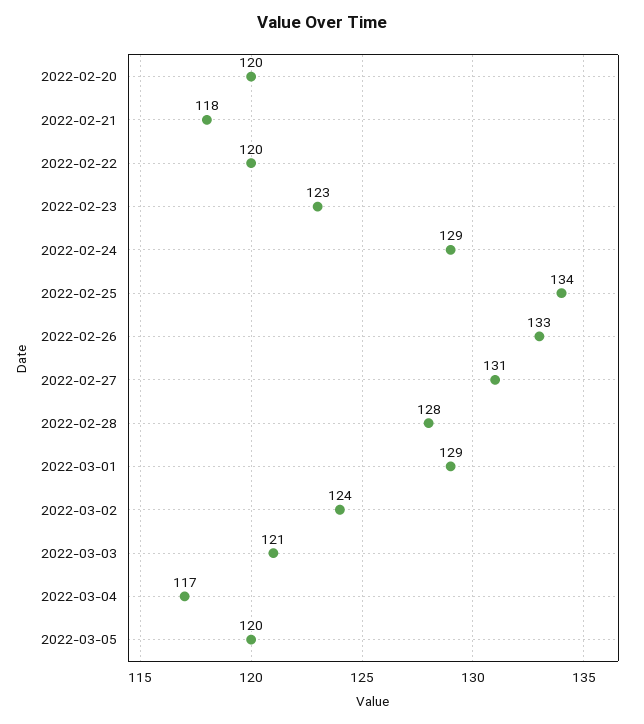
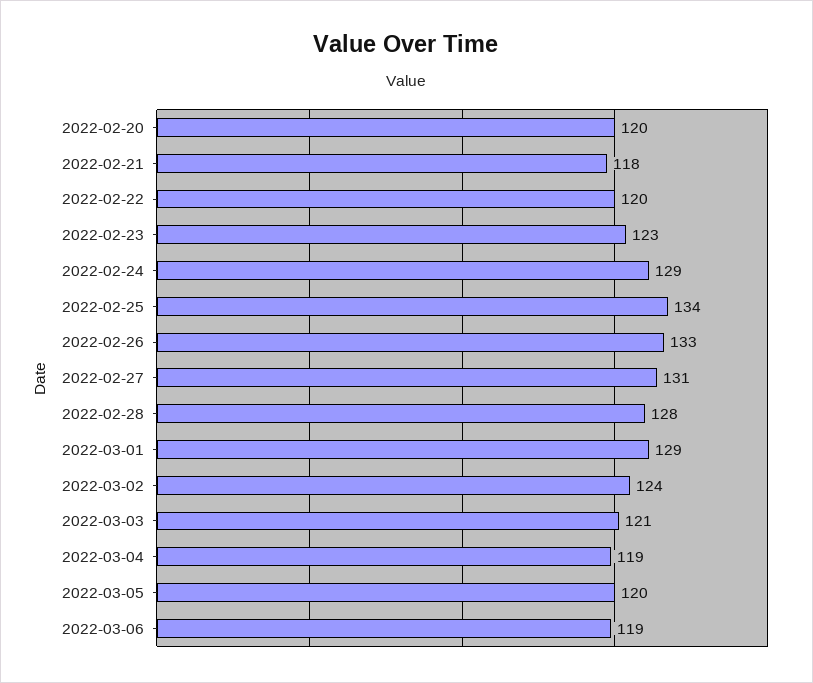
2022-03-04: 117 -> 119
2022-03-06: none -> 119

